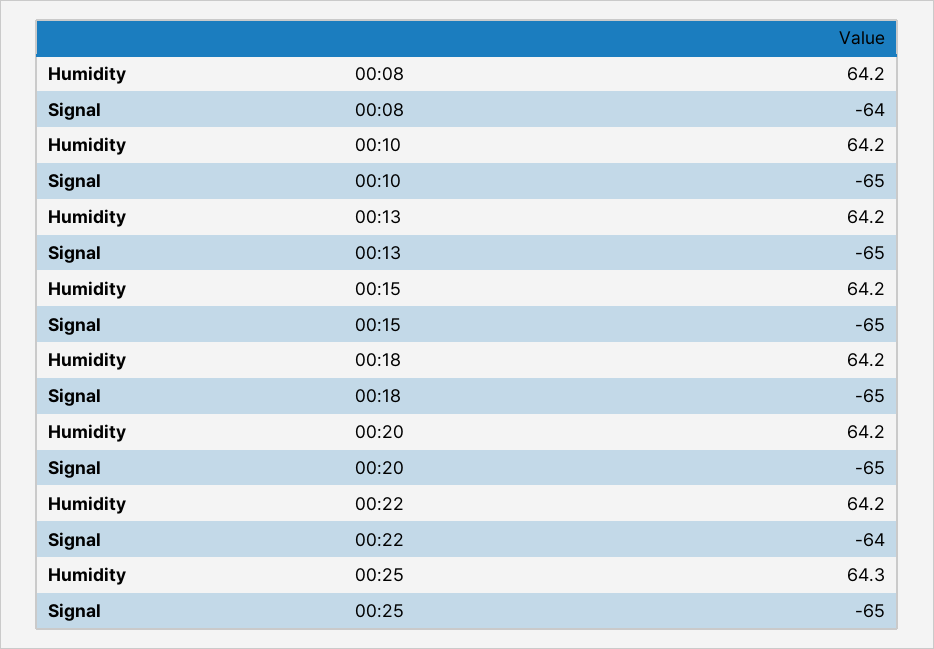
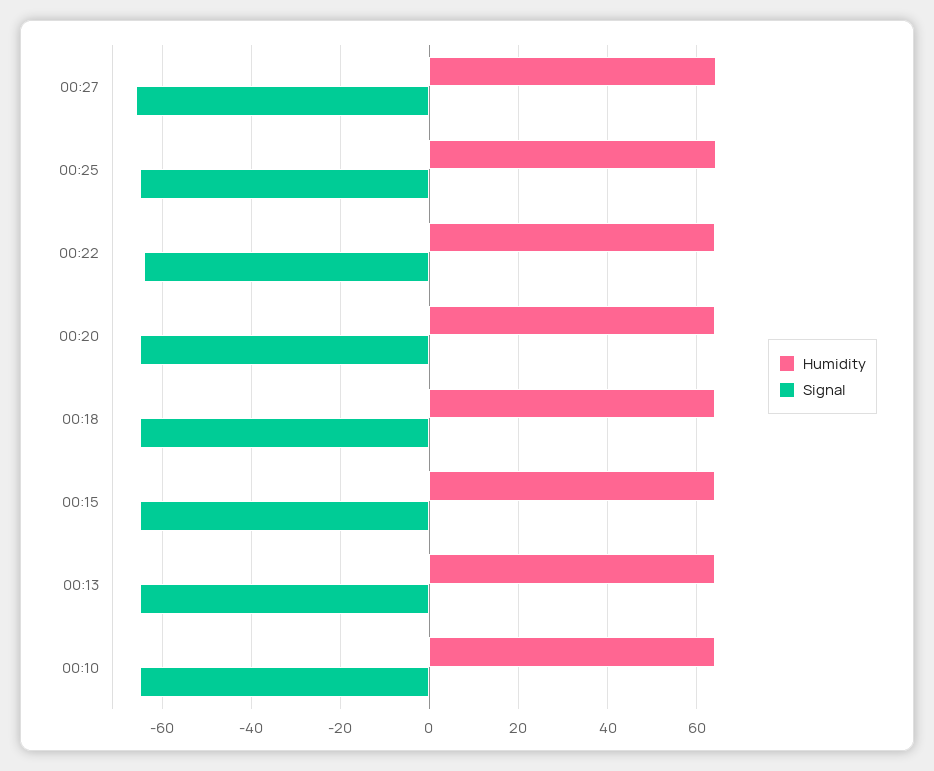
Humidity, 00:08: 64.2 -> none
Signal, 00:08: -64 -> none
Humidity, 00:27: none -> 64
Signal, 00:27: none -> -66

